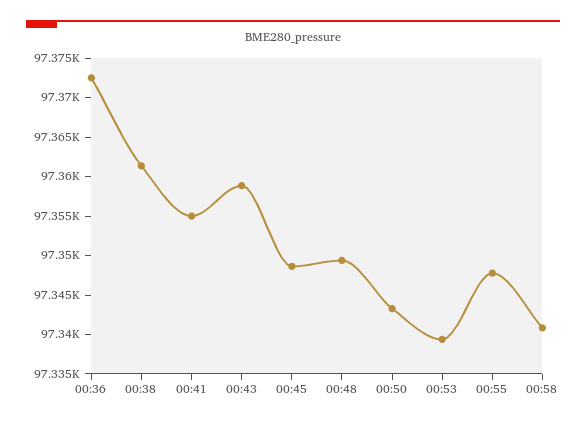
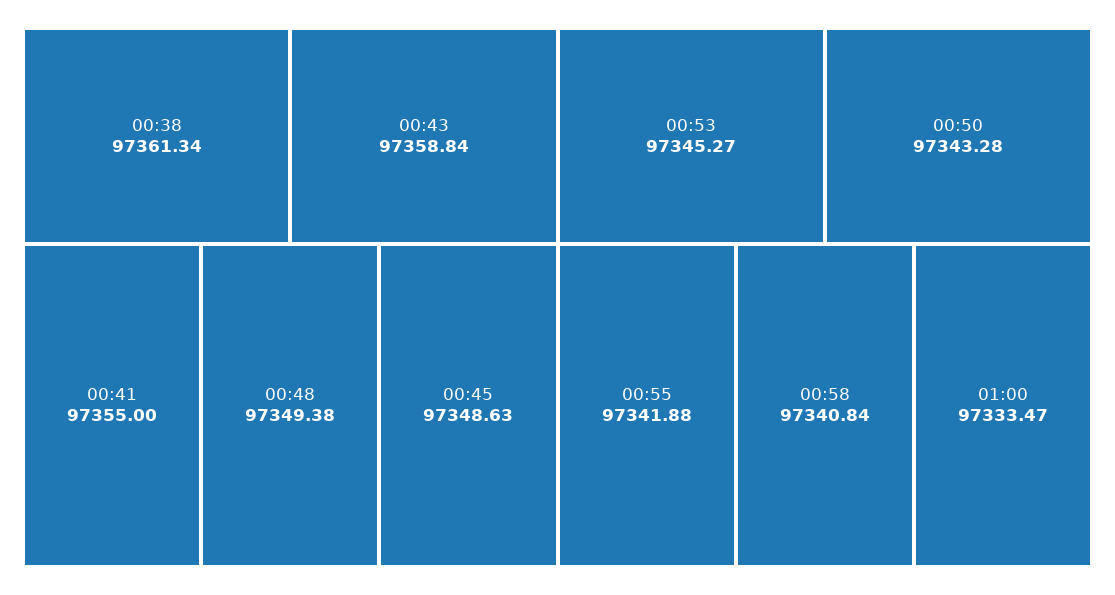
00:36: 97372.5 -> none
00:53: 97340 -> 97345.27
00:55: 97347.5 -> 97341.88
01:00: none -> 97333.47

